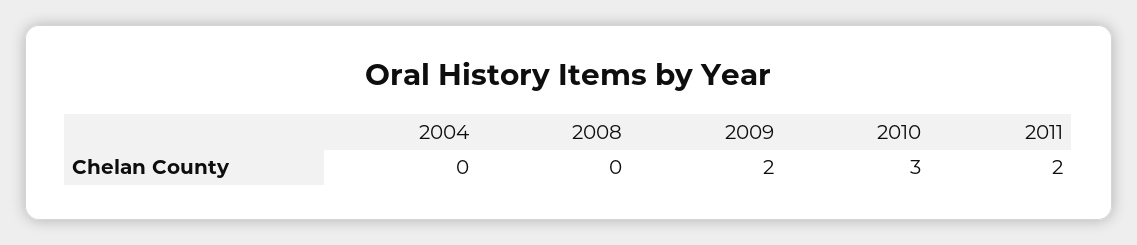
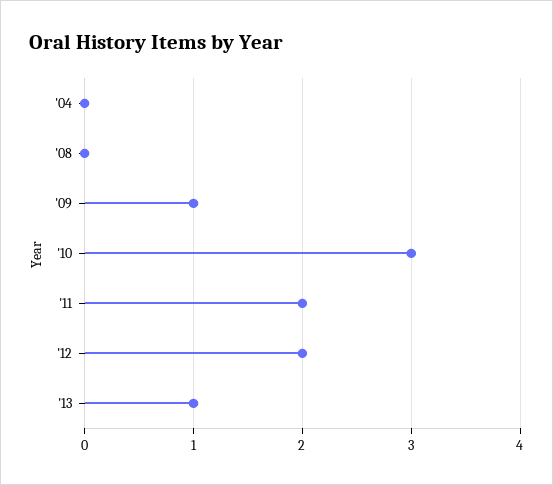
2009: 2 -> 1
'12: none -> 2
'13: none -> 1

